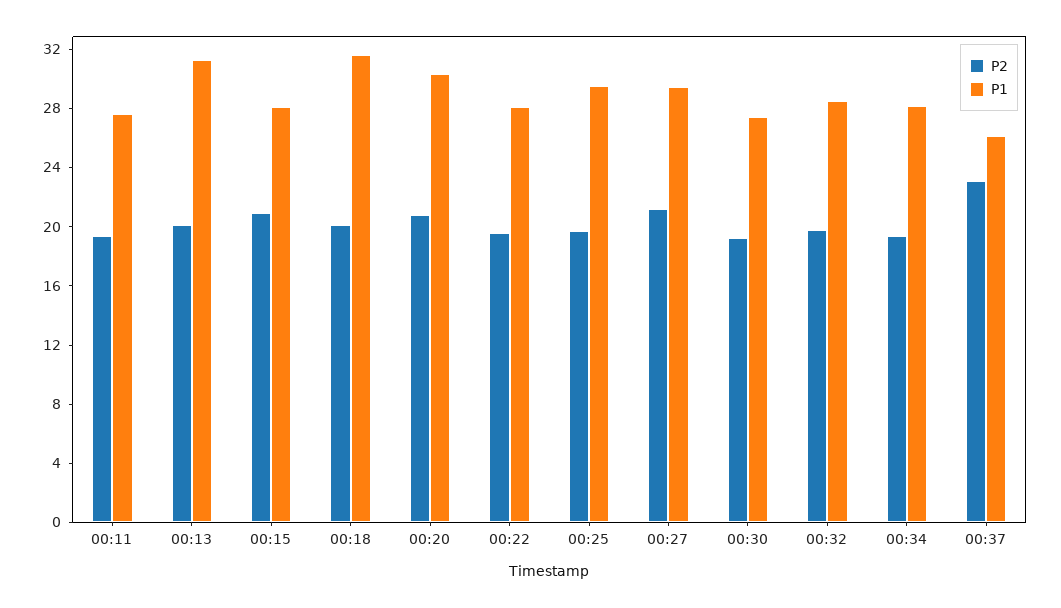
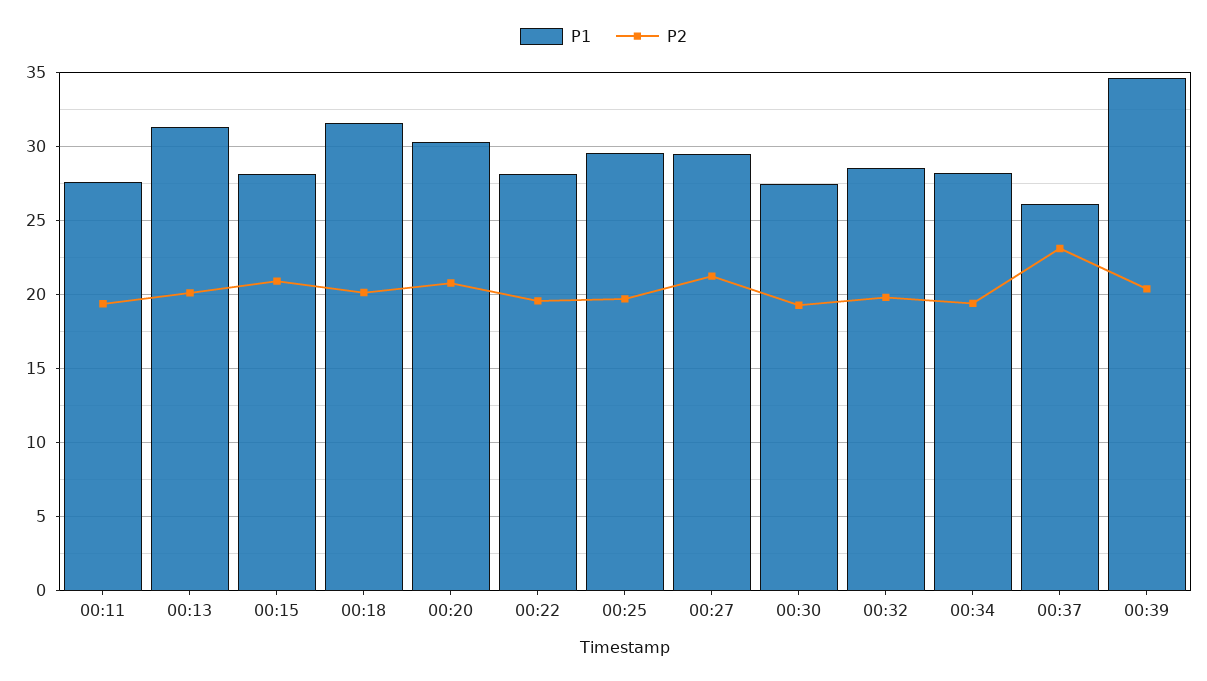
P1, 00:39: none -> 34.5
P2, 00:39: none -> 20.5

